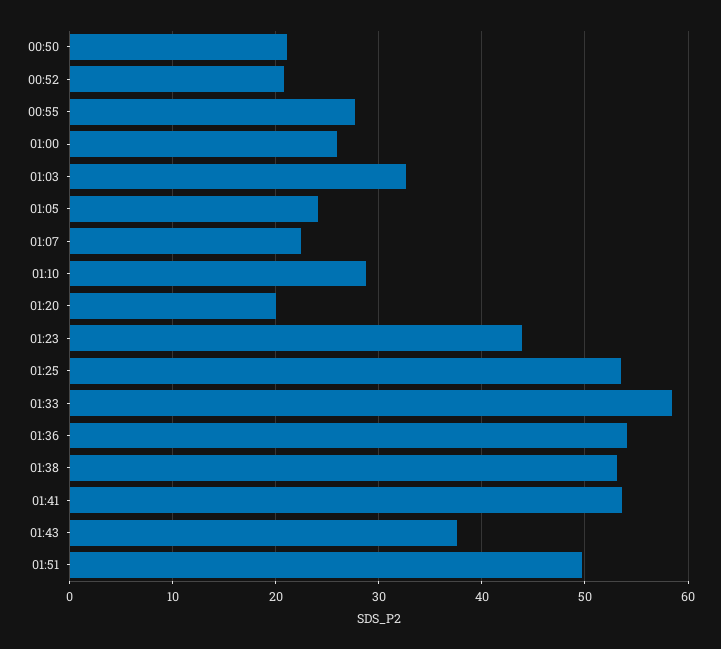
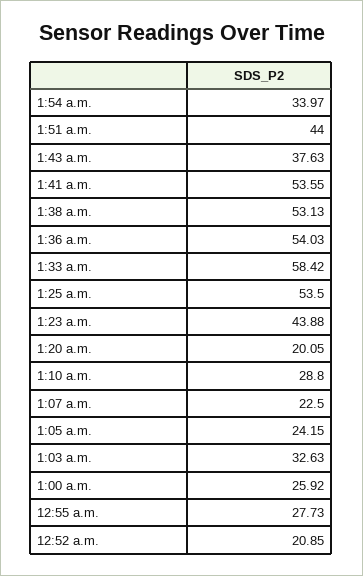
00:50: 21 -> none
01:51: 50 -> 44
1:54 a.m.: none -> 33.97

